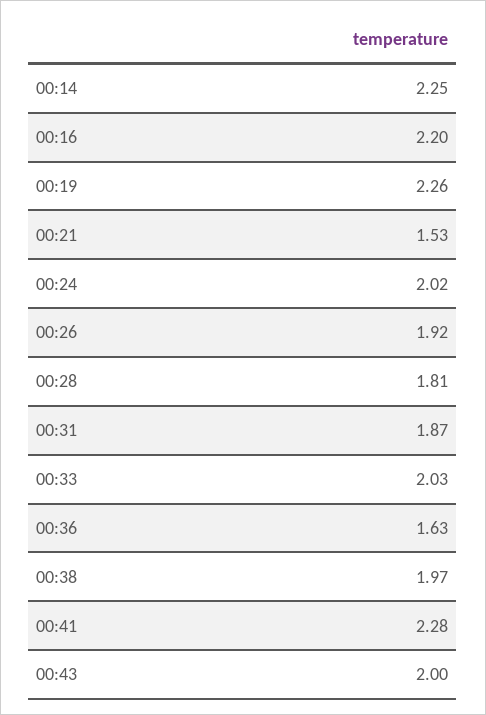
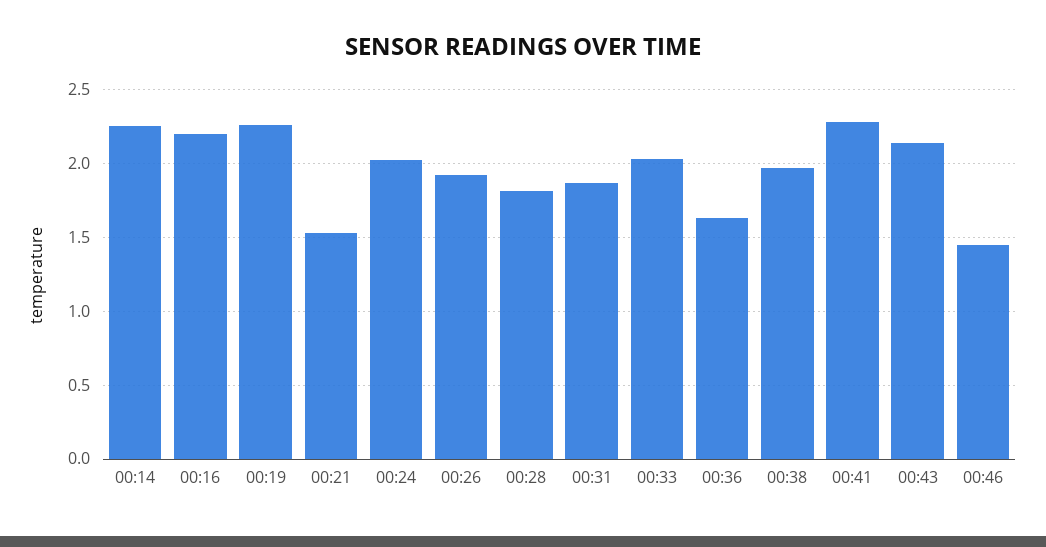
00:43: 2 -> 2.15
00:46: none -> 1.45

